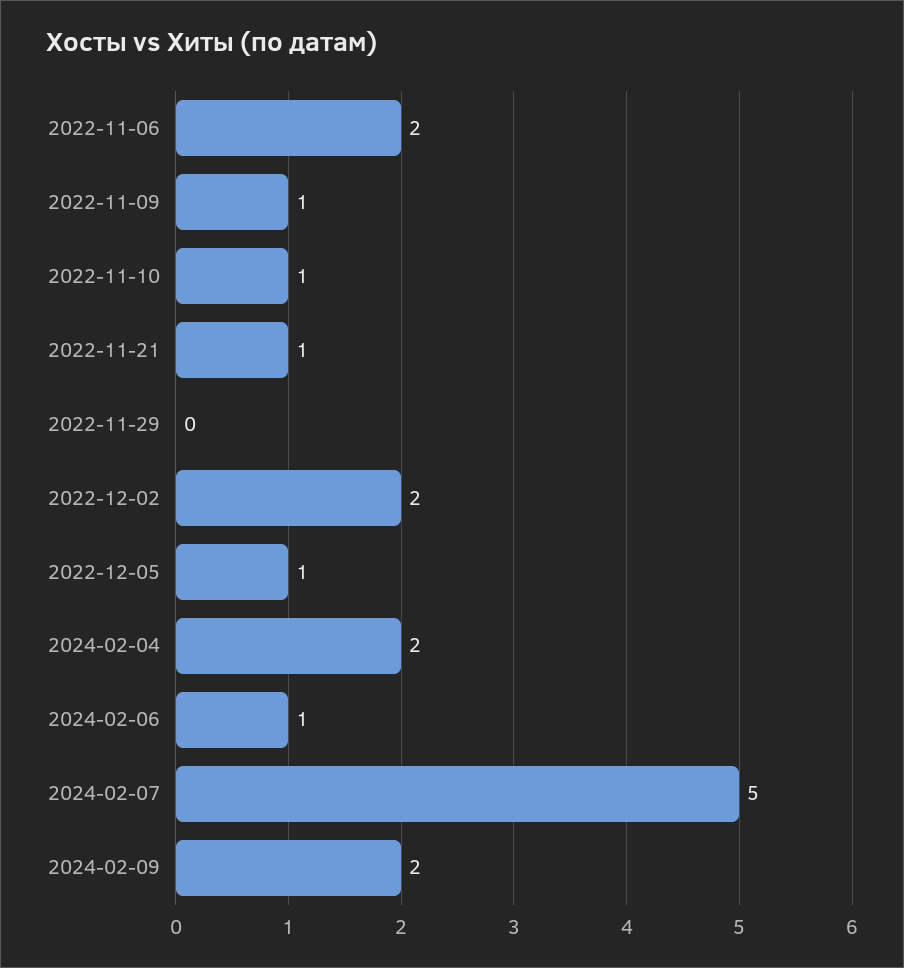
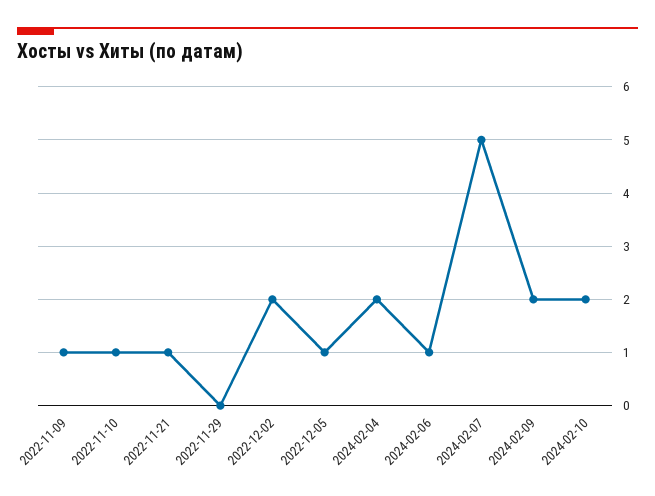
2022-11-06: 2 -> none
2024-02-10: none -> 2

